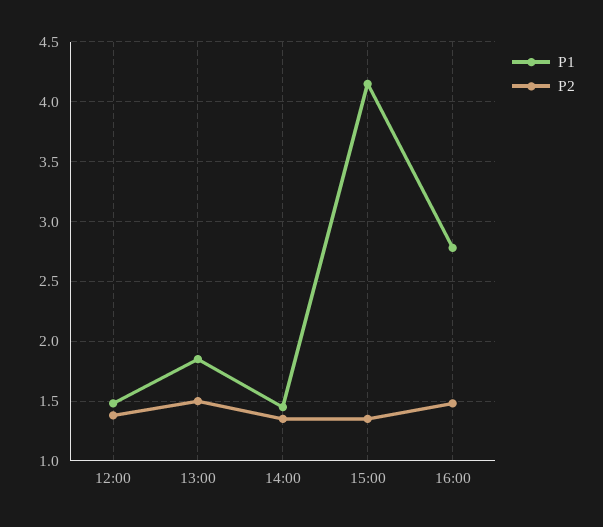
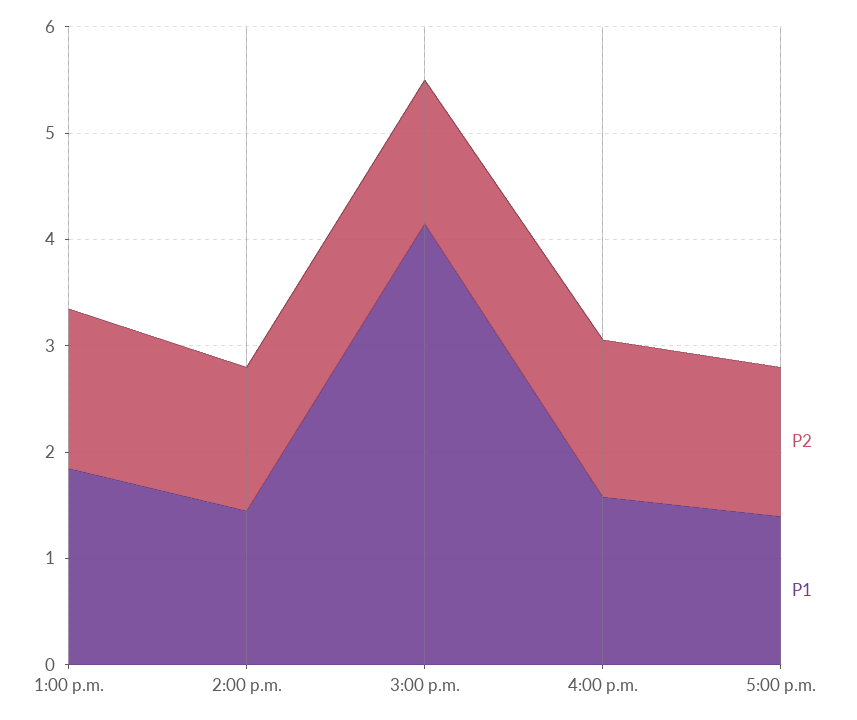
P1, 12:00: 1.5 -> none
P2, 12:00: 1.4 -> none
P1, 16:00: 2.8 -> 1.6
P2, 5:00 p.m.: none -> 1.4
P1, 5:00 p.m.: none -> 1.4

